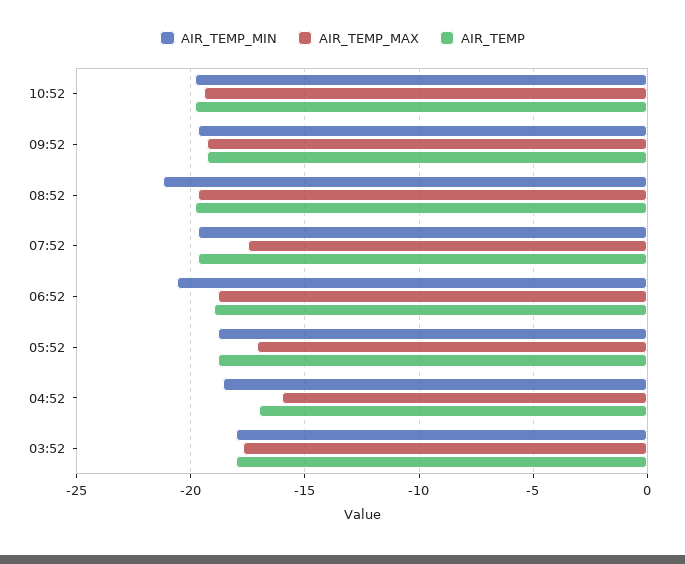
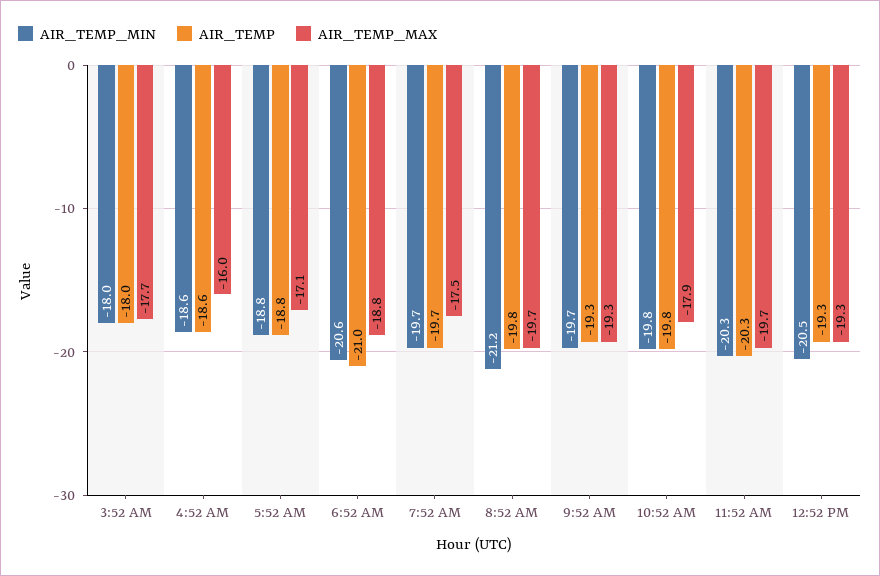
AIR_TEMP_MAX, 10:52: -19.5 -> -17.9
AIR_TEMP, 06:52: -19 -> -21
AIR_TEMP, 04:52: -17 -> -18.6
AIR_TEMP_MIN, 11:52 AM: none -> -20.3
AIR_TEMP, 11:52 AM: none -> -20.3
AIR_TEMP_MAX, 11:52 AM: none -> -19.7
AIR_TEMP_MIN, 12:52 PM: none -> -20.5
AIR_TEMP, 12:52 PM: none -> -19.3
AIR_TEMP_MAX, 12:52 PM: none -> -19.3

